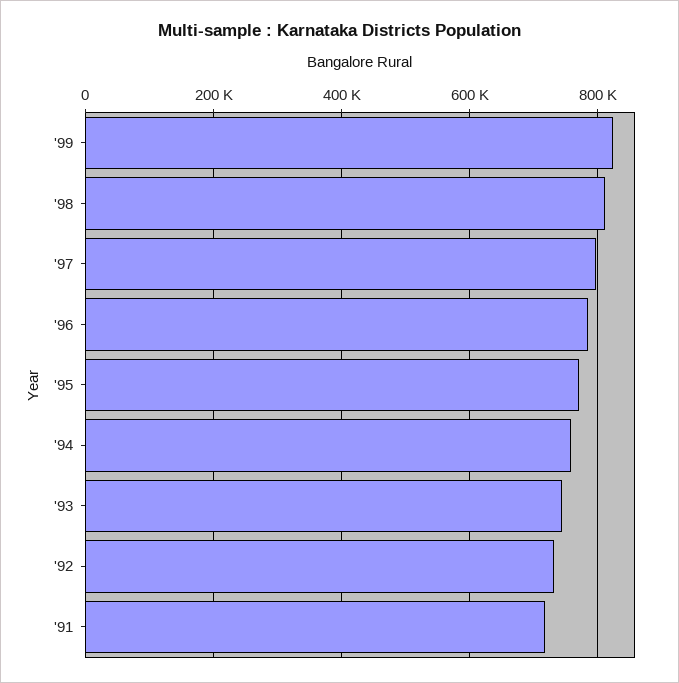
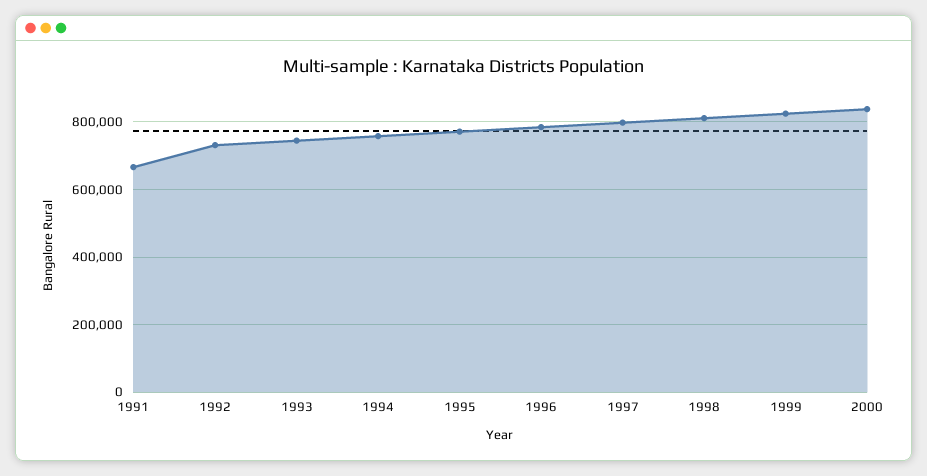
'91: 720000 -> 660000
2000: none -> 840000

